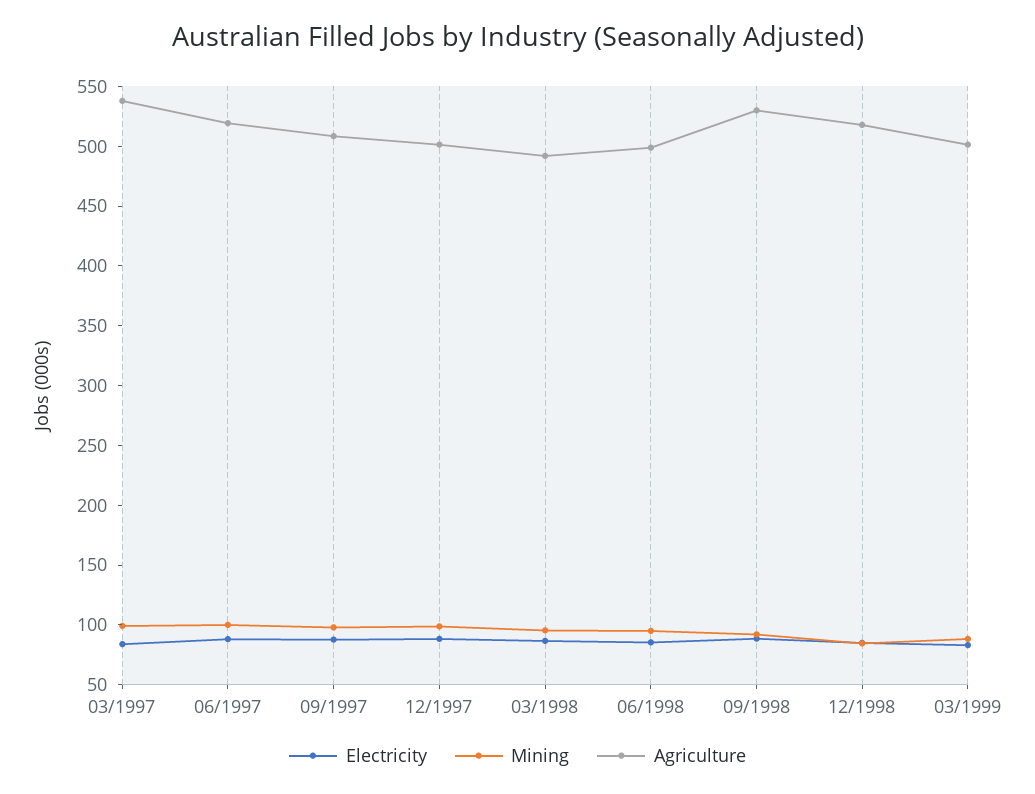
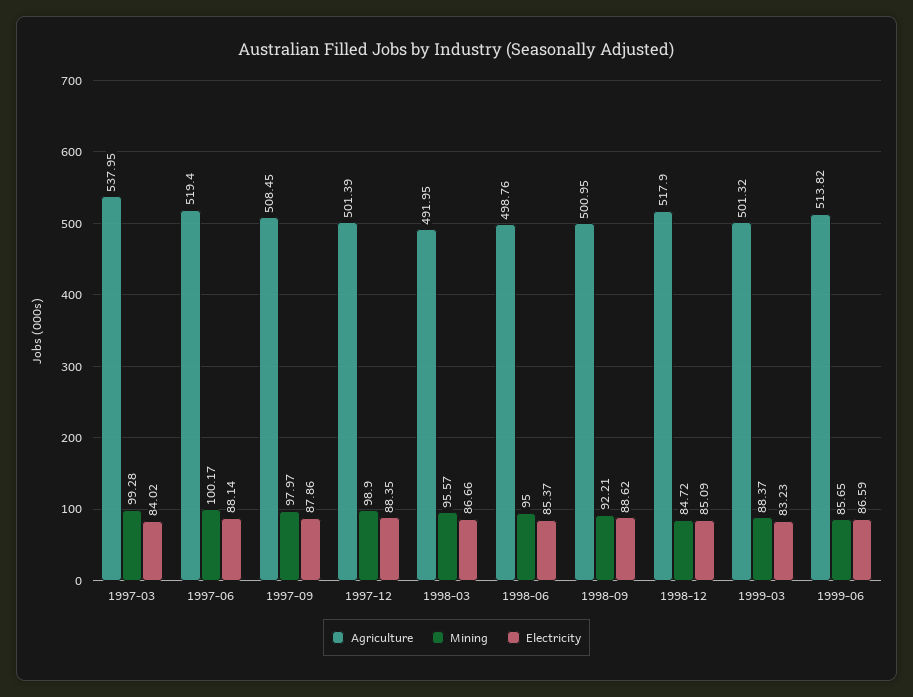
Agriculture, 09/1998: 530 -> 500.95
Agriculture, 1999-06: none -> 513.82
Mining, 1999-06: none -> 85.65
Electricity, 1999-06: none -> 86.59

